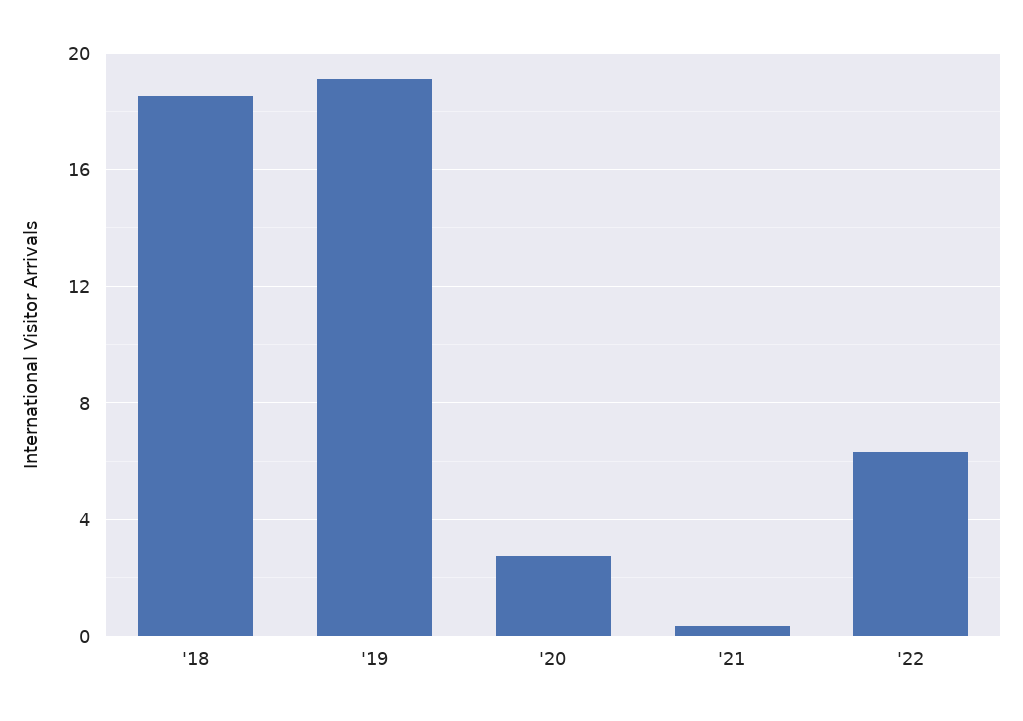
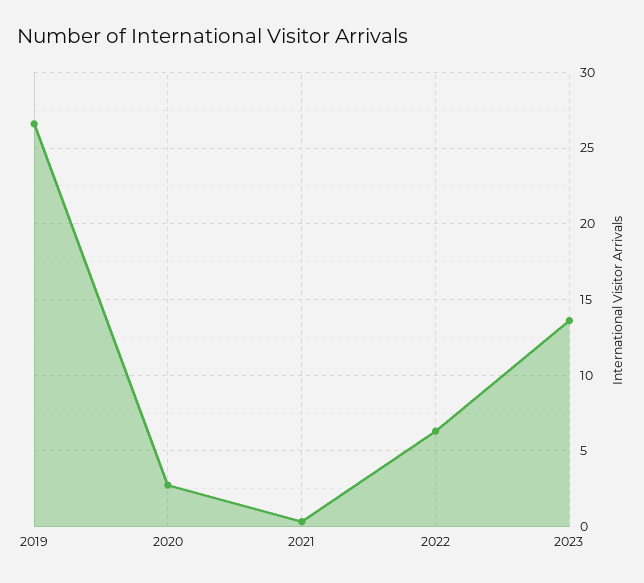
'18: 18.5 -> none
'19: 19 -> 26.5
2023: none -> 13.5

